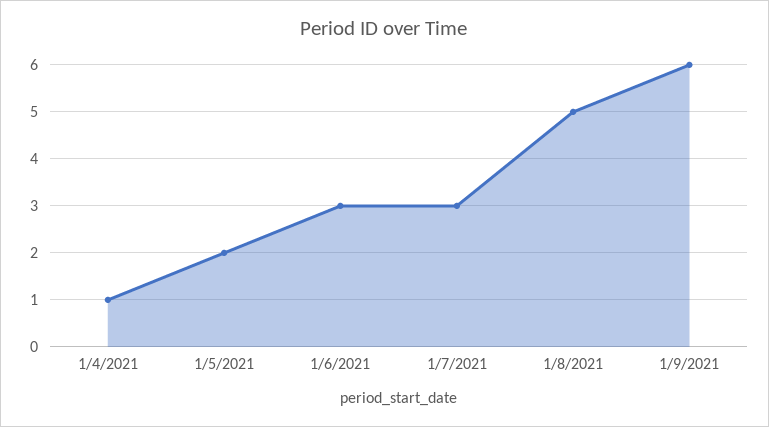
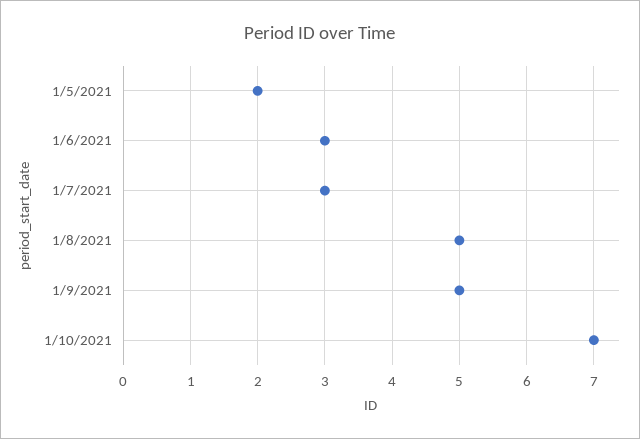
1/4/2021: 1 -> none
1/9/2021: 6 -> 5
1/10/2021: none -> 7

